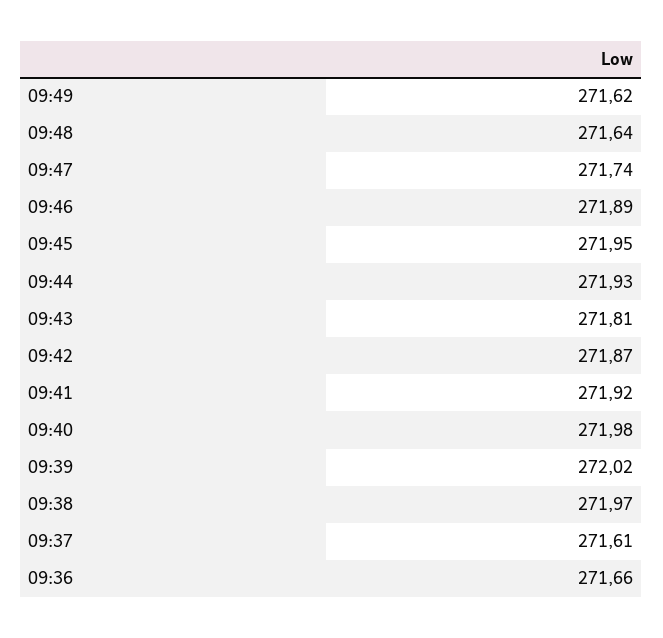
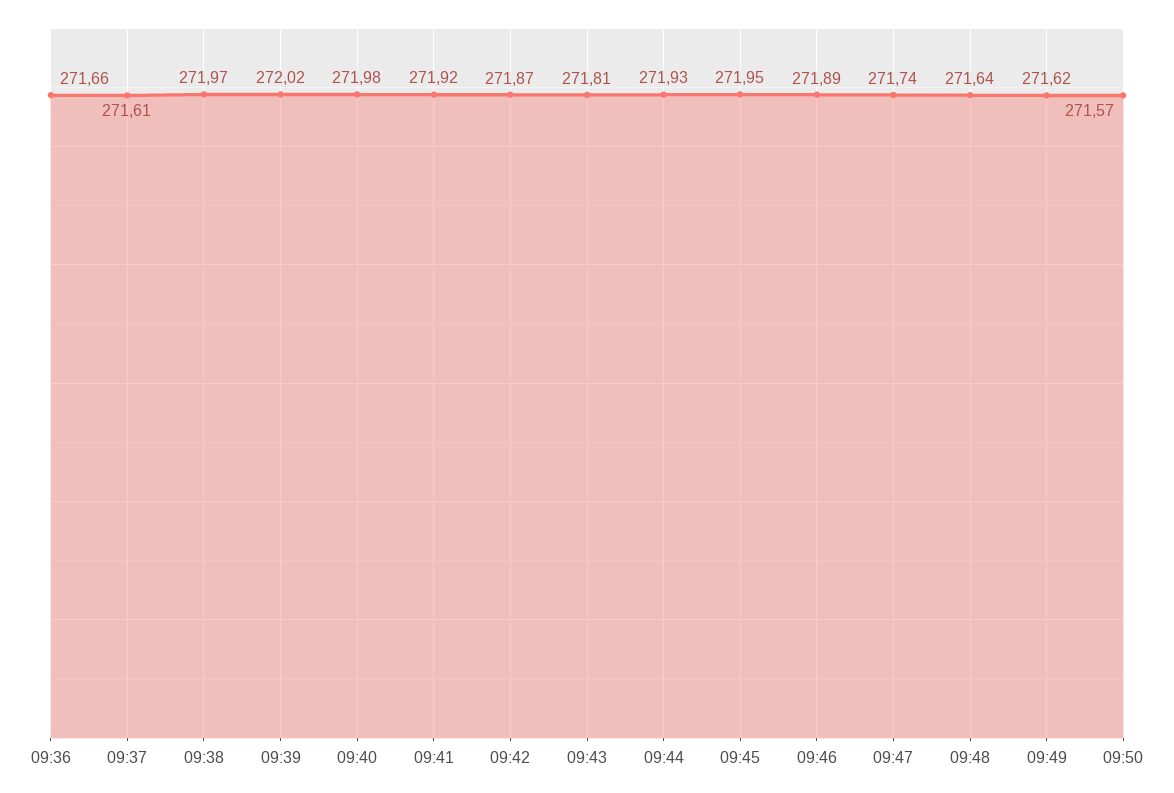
09:50: none -> 271.57

